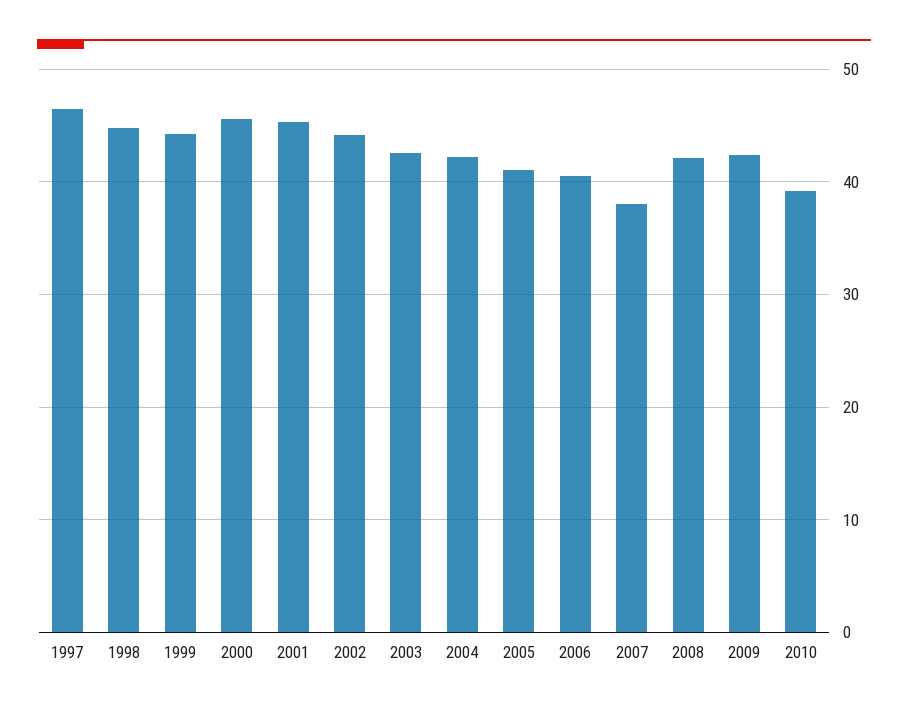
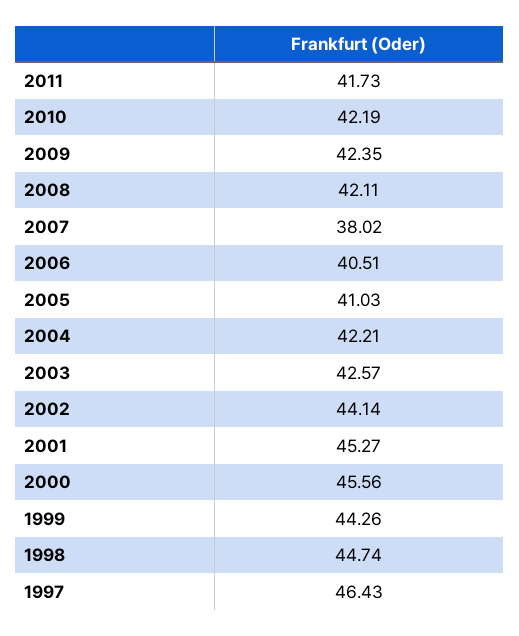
2010: 39 -> 42.19
2011: none -> 41.73

